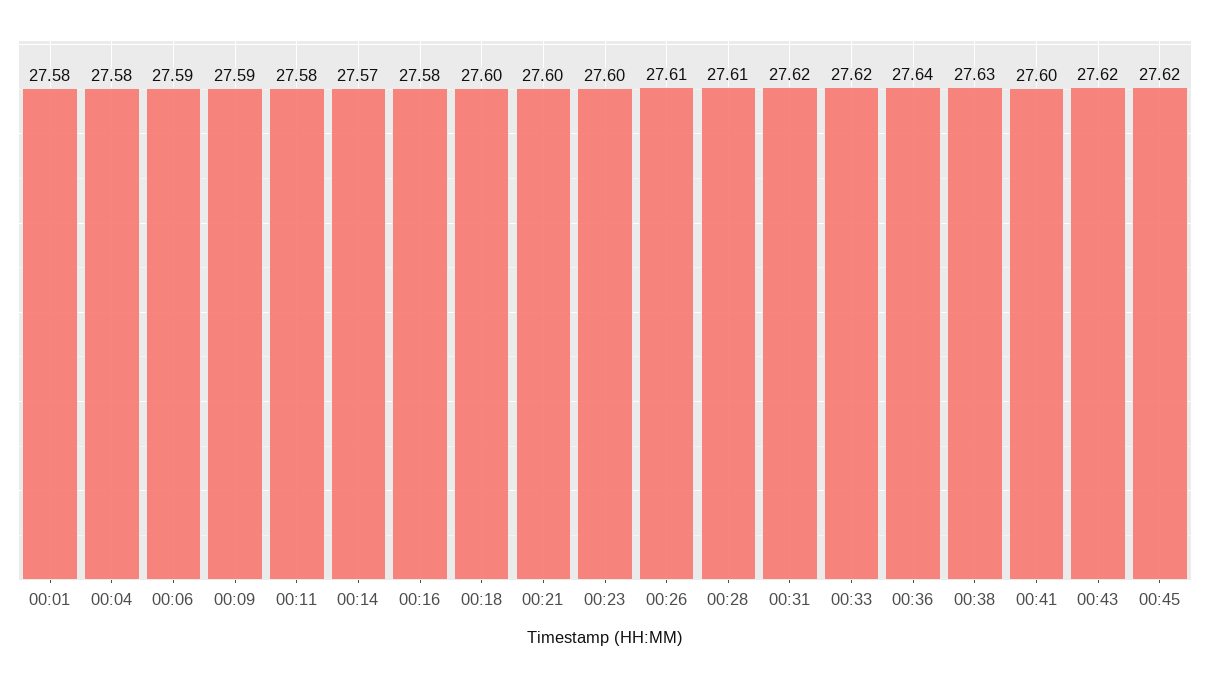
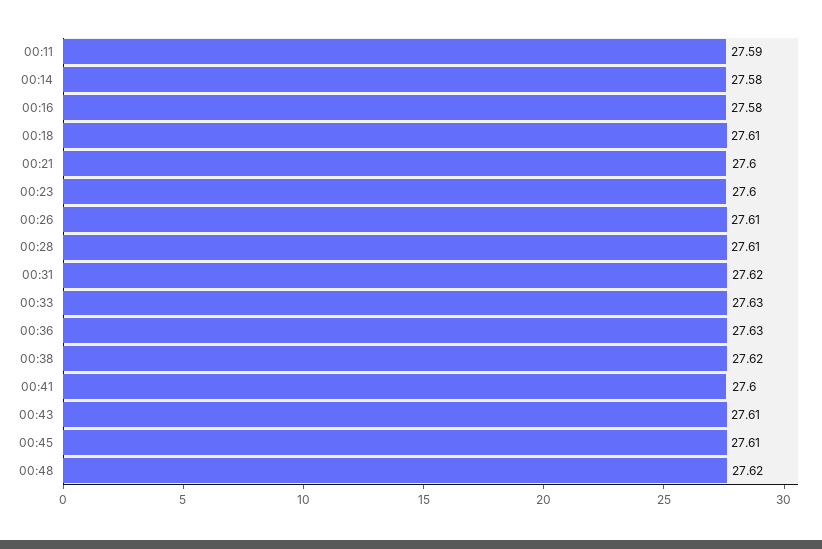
00:01: 27.58 -> none
00:04: 27.58 -> none
00:06: 27.59 -> none
00:09: 27.59 -> none
00:11: 27.58 -> 27.59
00:14: 27.57 -> 27.58
00:18: 27.6 -> 27.61
00:33: 27.62 -> 27.63
00:36: 27.64 -> 27.63
00:38: 27.63 -> 27.62
00:43: 27.62 -> 27.61
00:45: 27.62 -> 27.61
00:48: none -> 27.62

